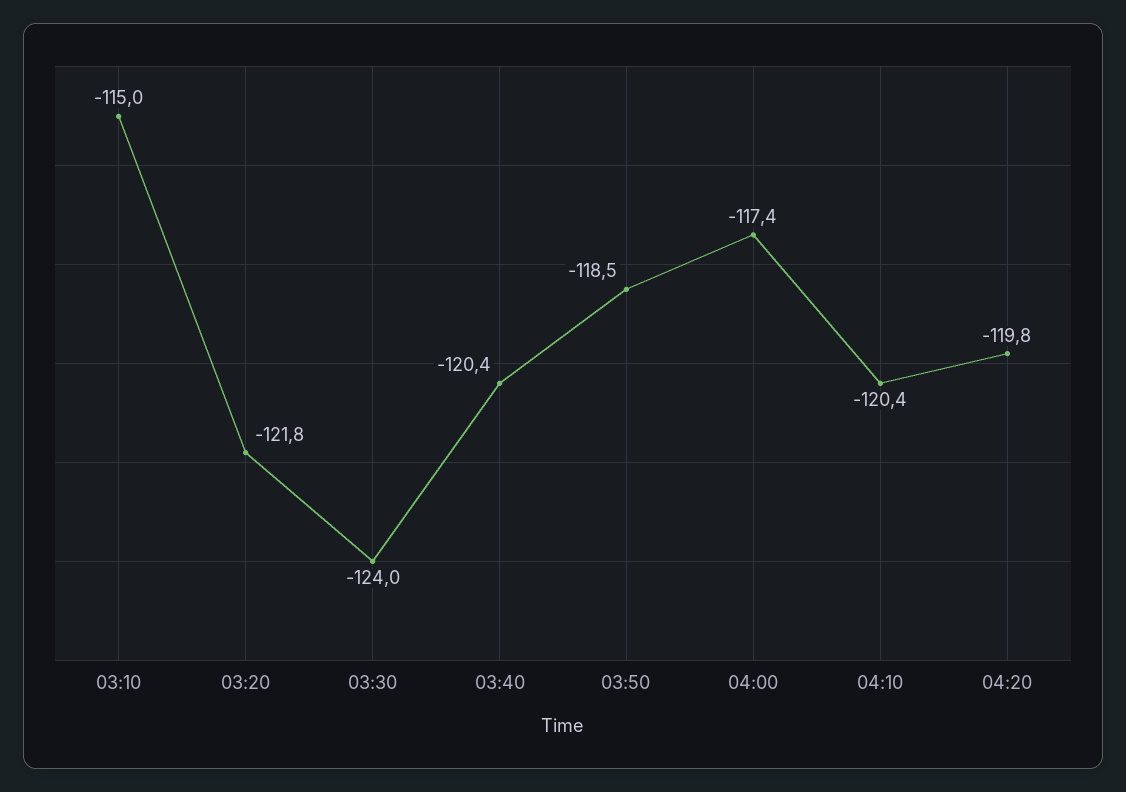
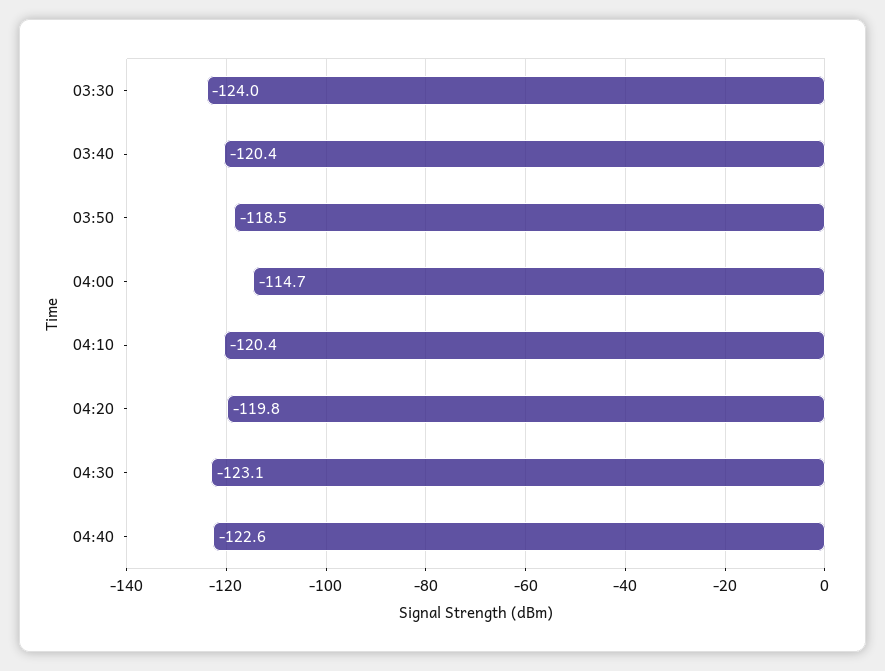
03:10: -115 -> none
03:20: -121.8 -> none
04:00: -117.4 -> -114.7
04:30: none -> -123.1
04:40: none -> -122.6

